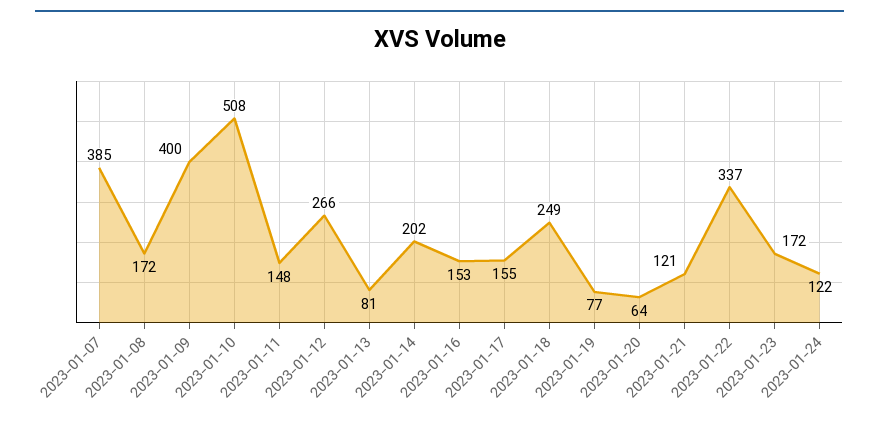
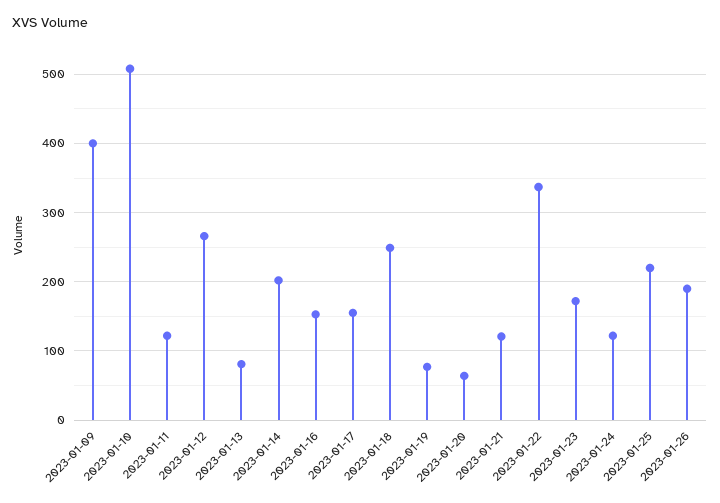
2023-01-07: 385 -> none
2023-01-08: 172 -> none
2023-01-11: 148 -> 120
2023-01-25: none -> 220
2023-01-26: none -> 190

